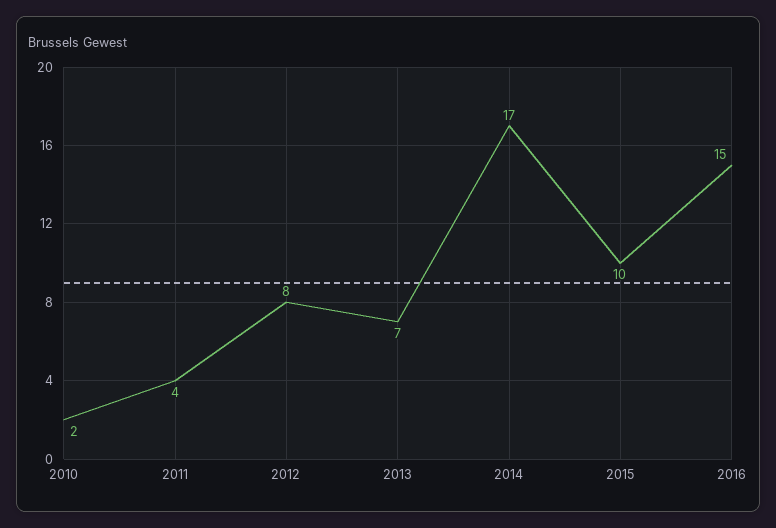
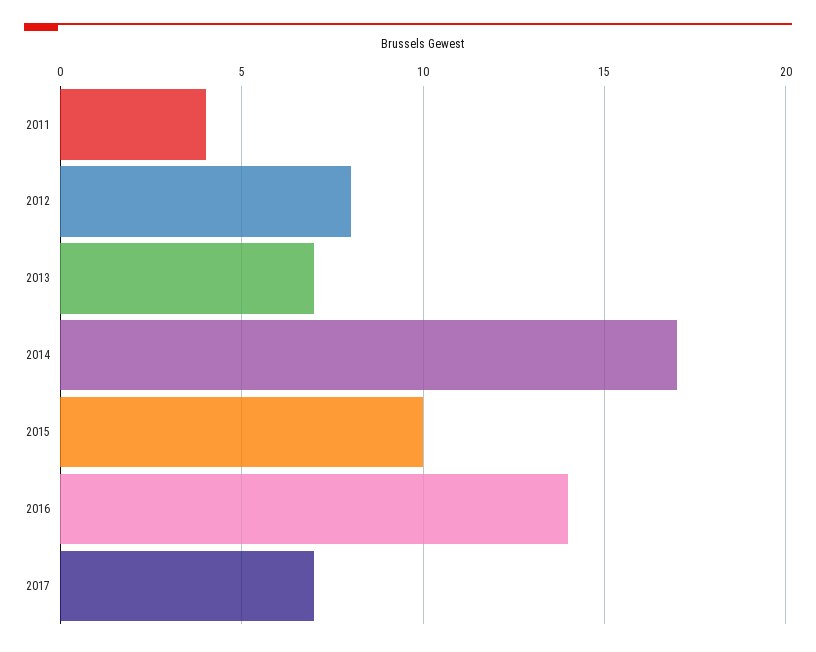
2010: 2 -> none
2016: 15 -> 14
2017: none -> 7

